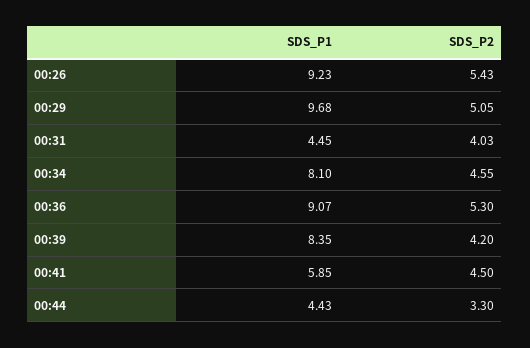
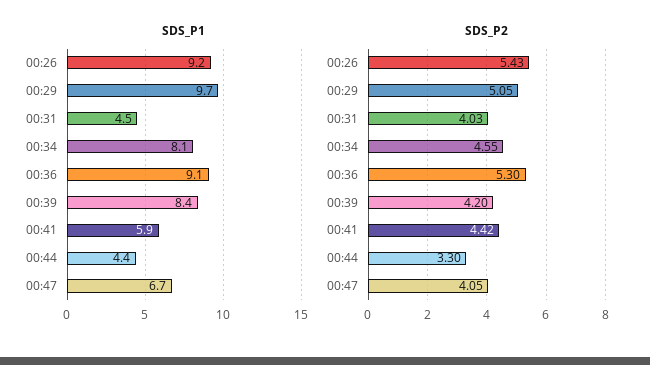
SDS_P2, 00:41: 4.5 -> 4.42
SDS_P1, 00:47: none -> 6.7
SDS_P2, 00:47: none -> 4.05

